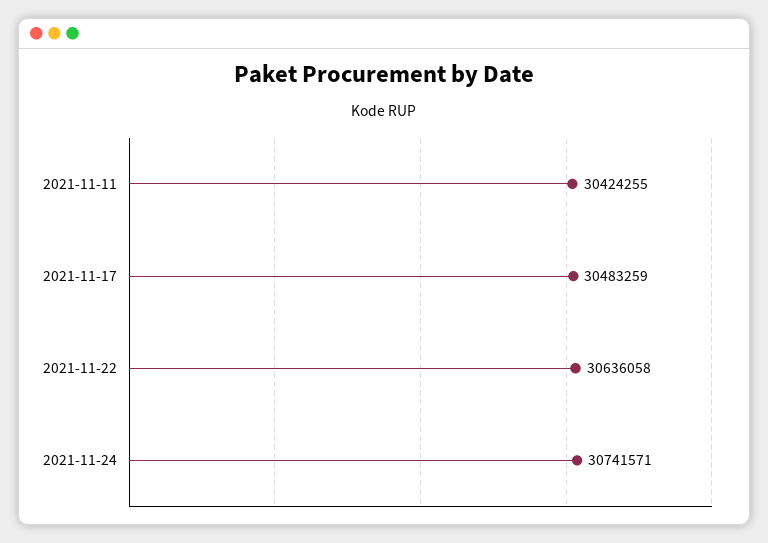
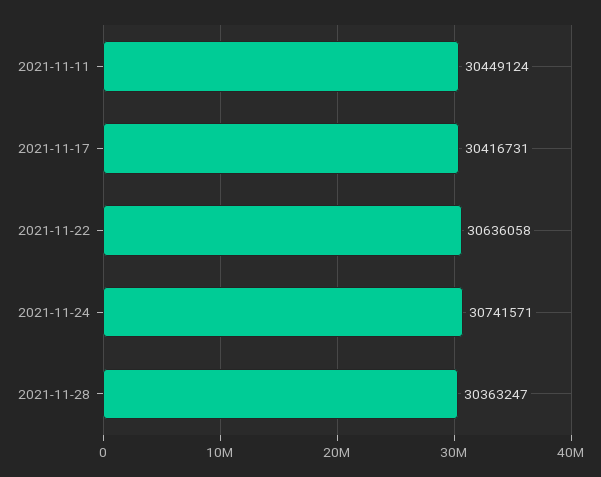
2021-11-11: 30424255 -> 30449124
2021-11-17: 30483259 -> 30416731
2021-11-28: none -> 30363247

